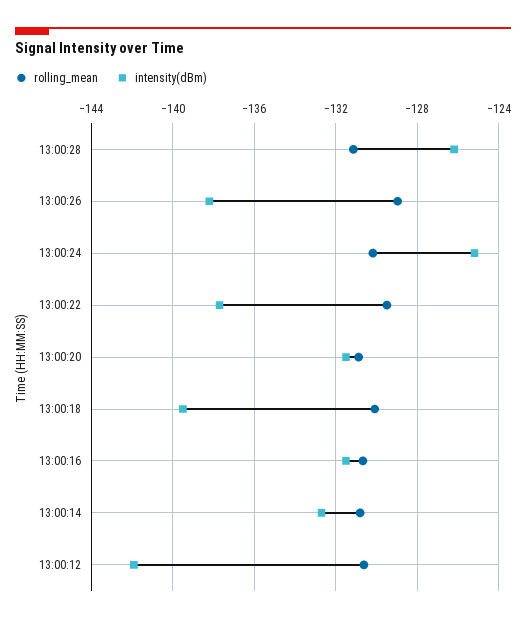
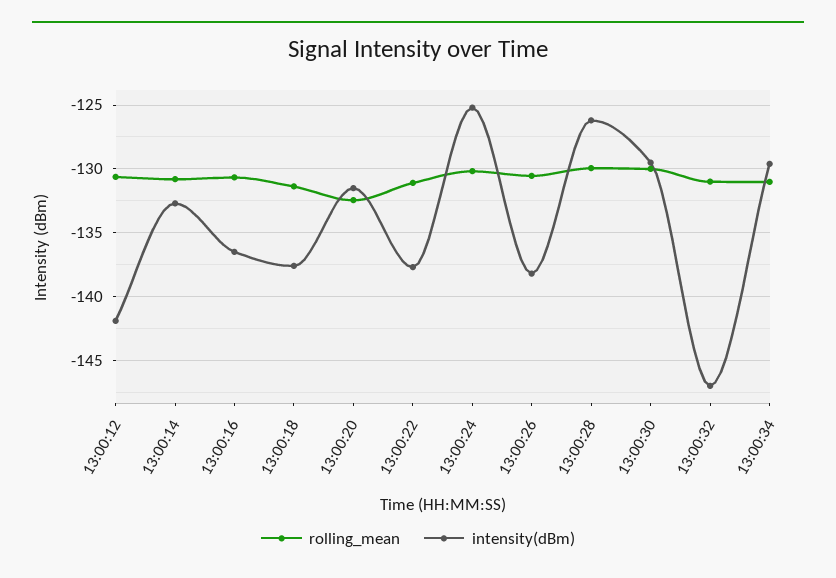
rolling_mean, 13:00:28: -131 -> -130
rolling_mean, 13:00:26: -129 -> -130.5
rolling_mean, 13:00:22: -129.5 -> -131
rolling_mean, 13:00:20: -131 -> -132.5
rolling_mean, 13:00:18: -130 -> -131.5
intensity(dBm), 13:00:18: -139.5 -> -137.5
intensity(dBm), 13:00:16: -131.5 -> -136.5
rolling_mean, 13:00:30: none -> -130
intensity(dBm), 13:00:30: none -> -129.5
rolling_mean, 13:00:32: none -> -131
intensity(dBm), 13:00:32: none -> -147
rolling_mean, 13:00:34: none -> -131
intensity(dBm), 13:00:34: none -> -129.5

